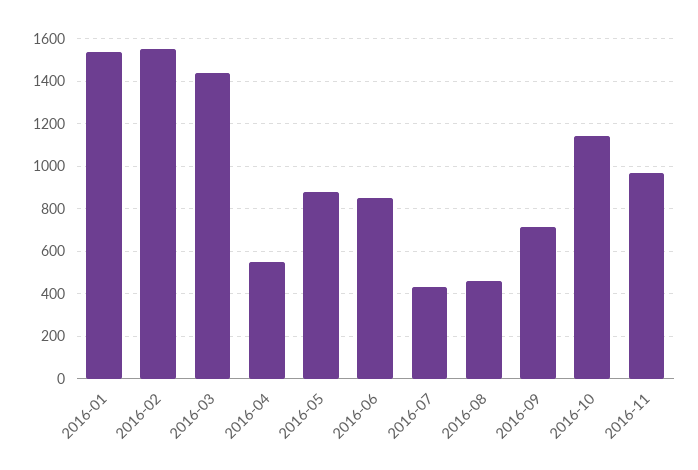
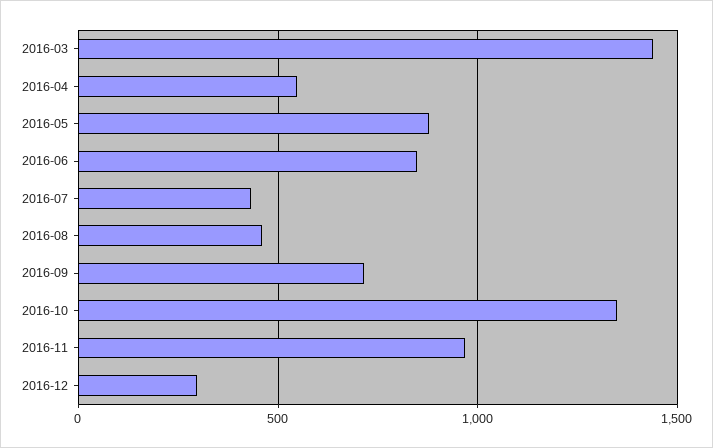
2016-01: 1550 -> none
2016-02: 1550 -> none
2016-10: 1150 -> 1350
2016-12: none -> 300

